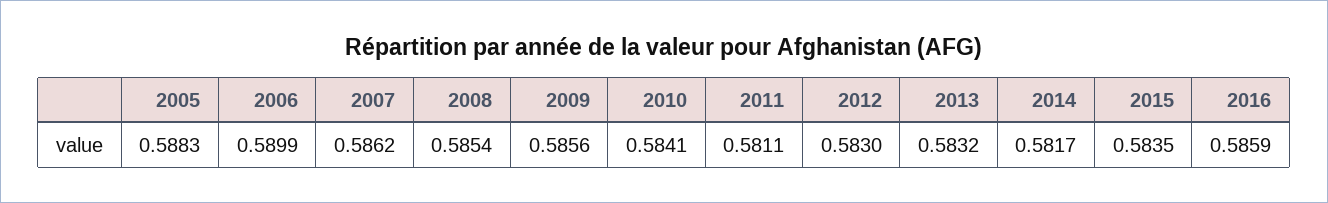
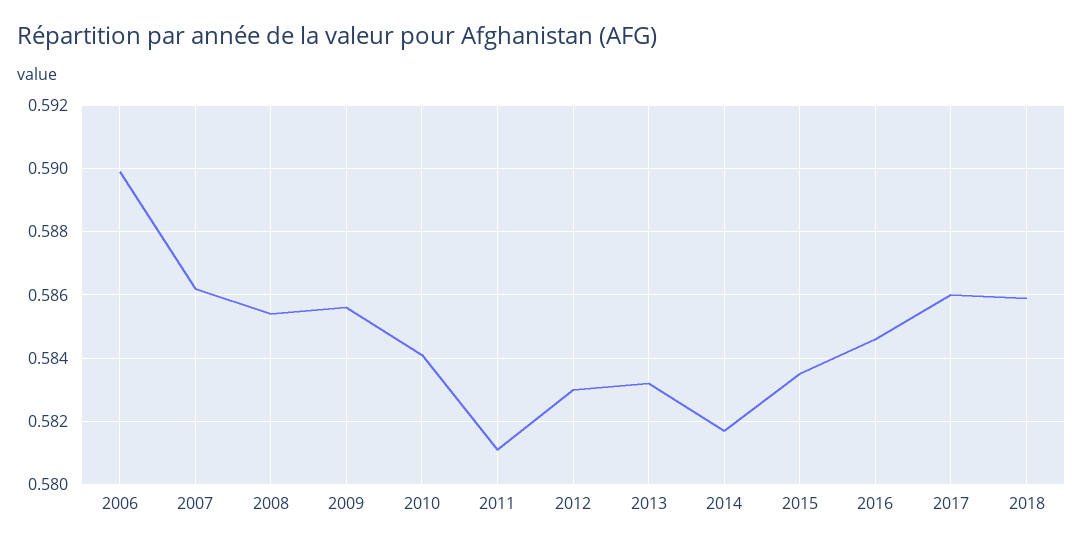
2005: 0.5883 -> none
2016: 0.5859 -> 0.5845
2017: none -> 0.586
2018: none -> 0.586

